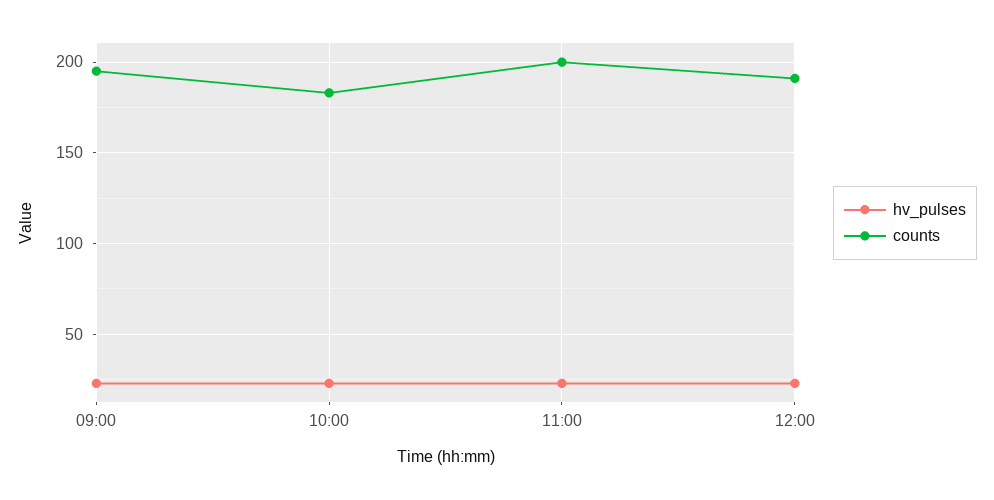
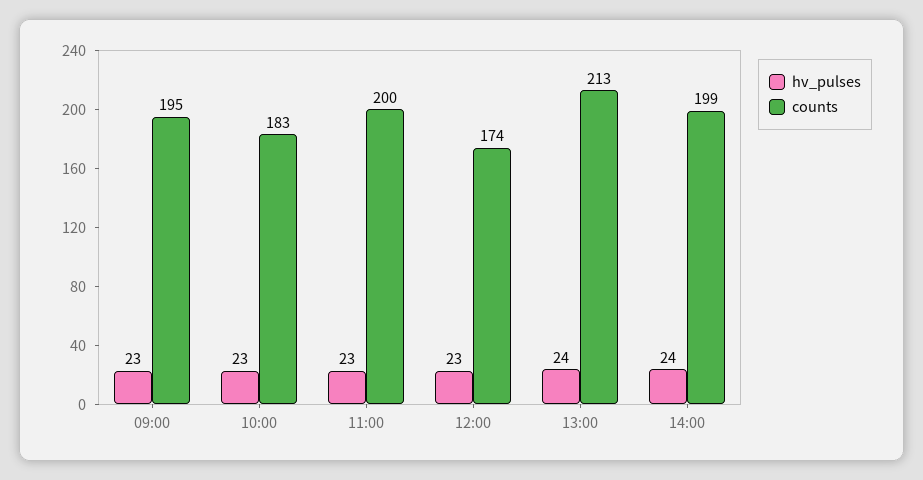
counts, 12:00: 190 -> 174
hv_pulses, 13:00: none -> 24
counts, 13:00: none -> 213
hv_pulses, 14:00: none -> 24
counts, 14:00: none -> 199

